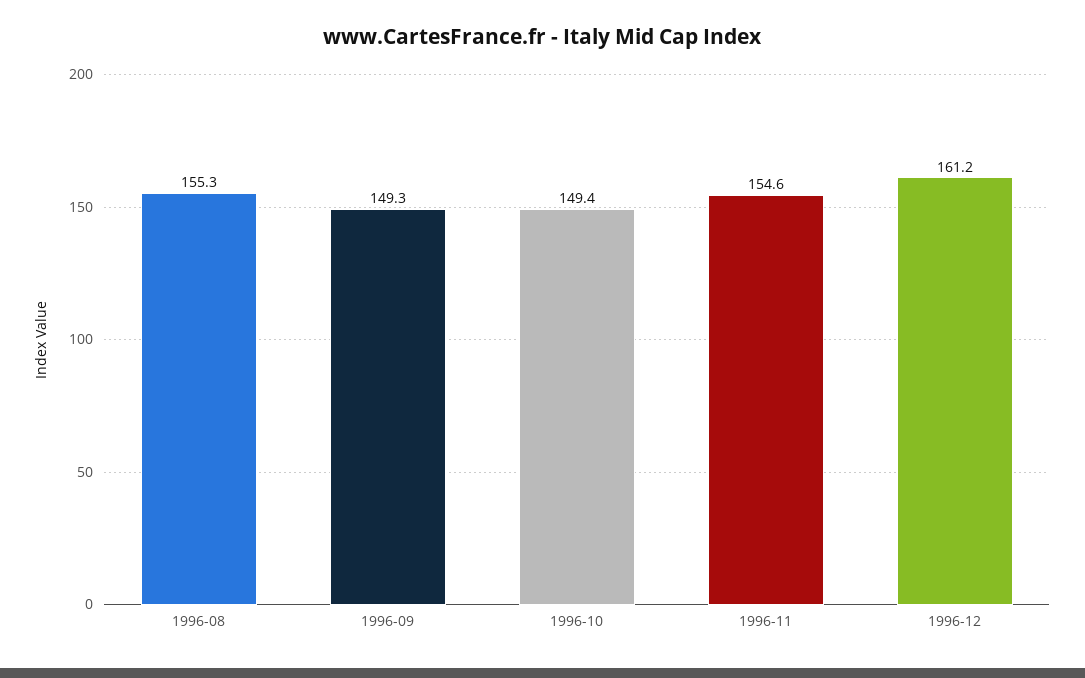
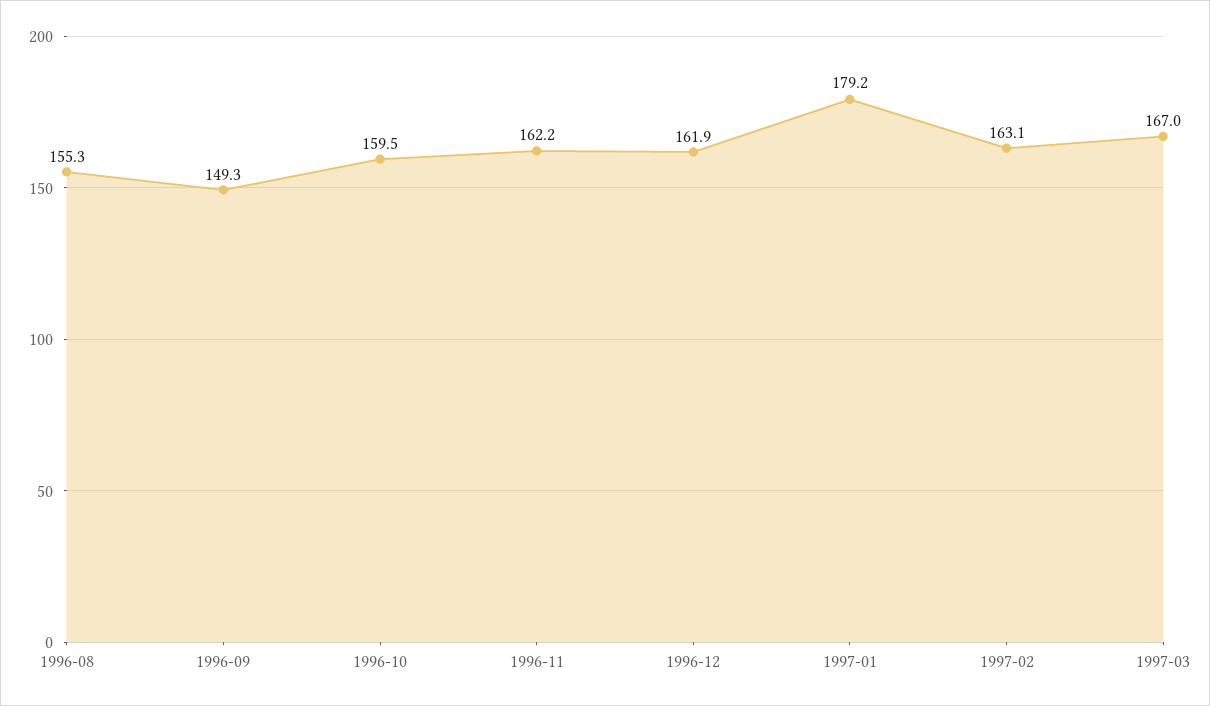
1996-10: 149.4 -> 159.5
1996-11: 154.6 -> 162.2
1996-12: 161.2 -> 161.9
1997-01: none -> 179.2
1997-02: none -> 163.1
1997-03: none -> 167

